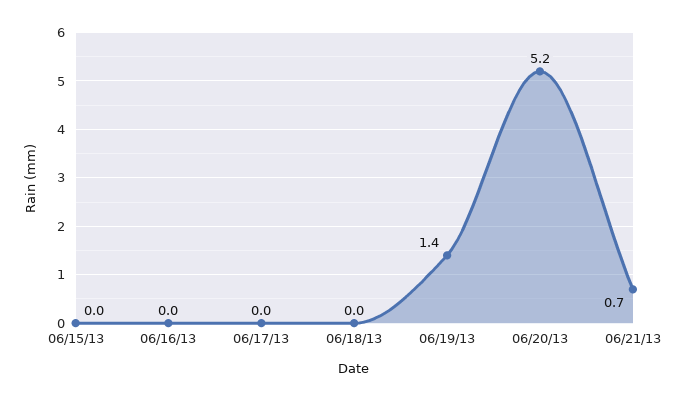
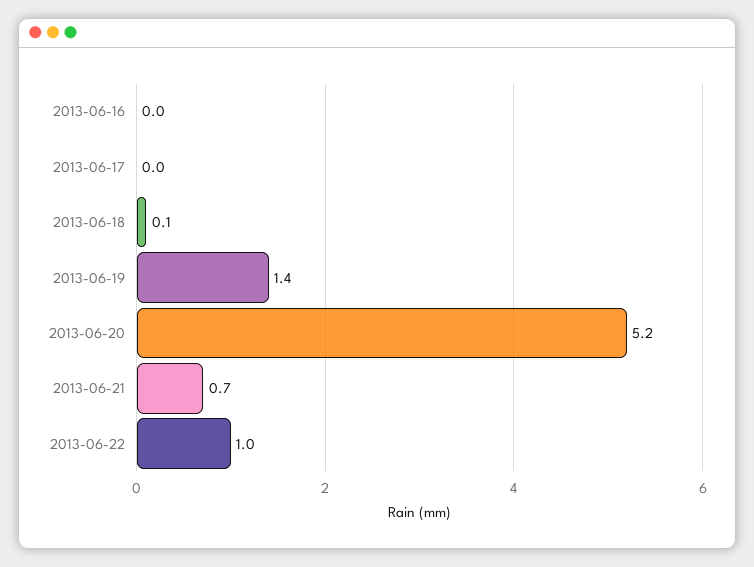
06/15/13: 0 -> none
06/18/13: 0 -> 0.1
2013-06-22: none -> 1

